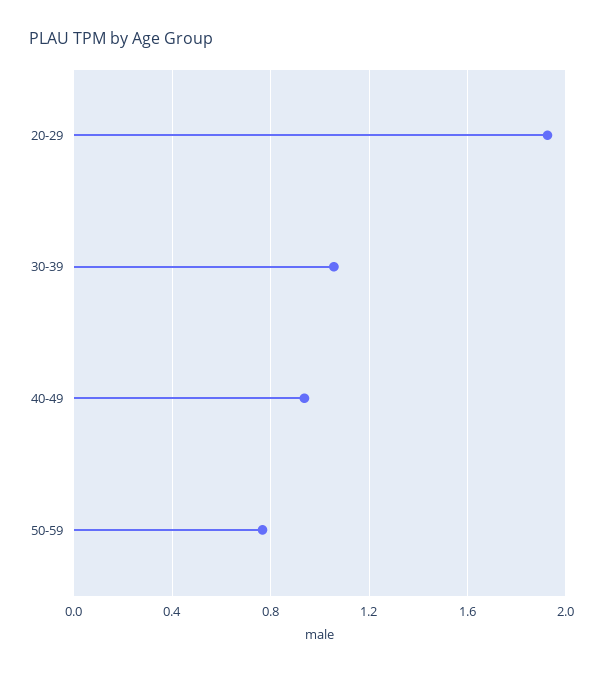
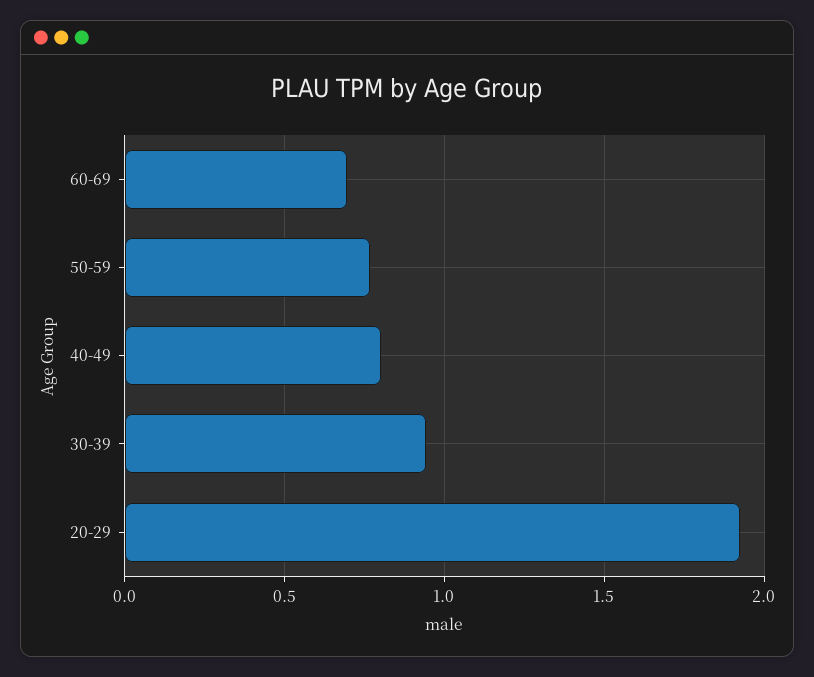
30-39: 1.05 -> 0.95
40-49: 0.95 -> 0.8
60-69: none -> 0.7

